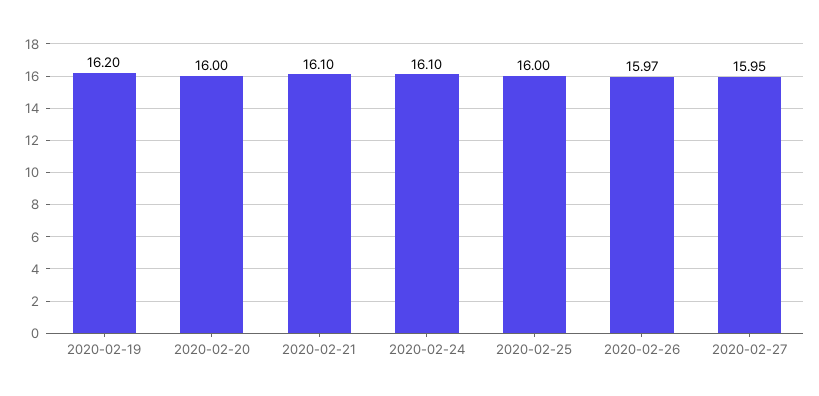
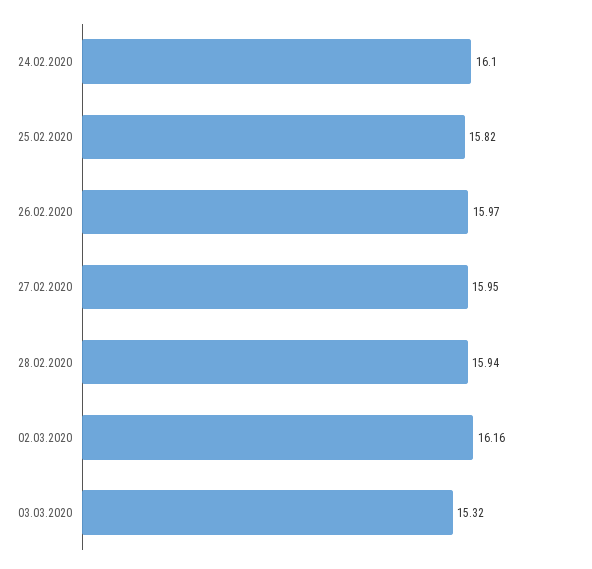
2020-02-19: 16.2 -> none
2020-02-20: 16 -> none
2020-02-21: 16.1 -> none
2020-02-25: 16 -> 15.82
28.02.2020: none -> 15.94
02.03.2020: none -> 16.16
03.03.2020: none -> 15.32

